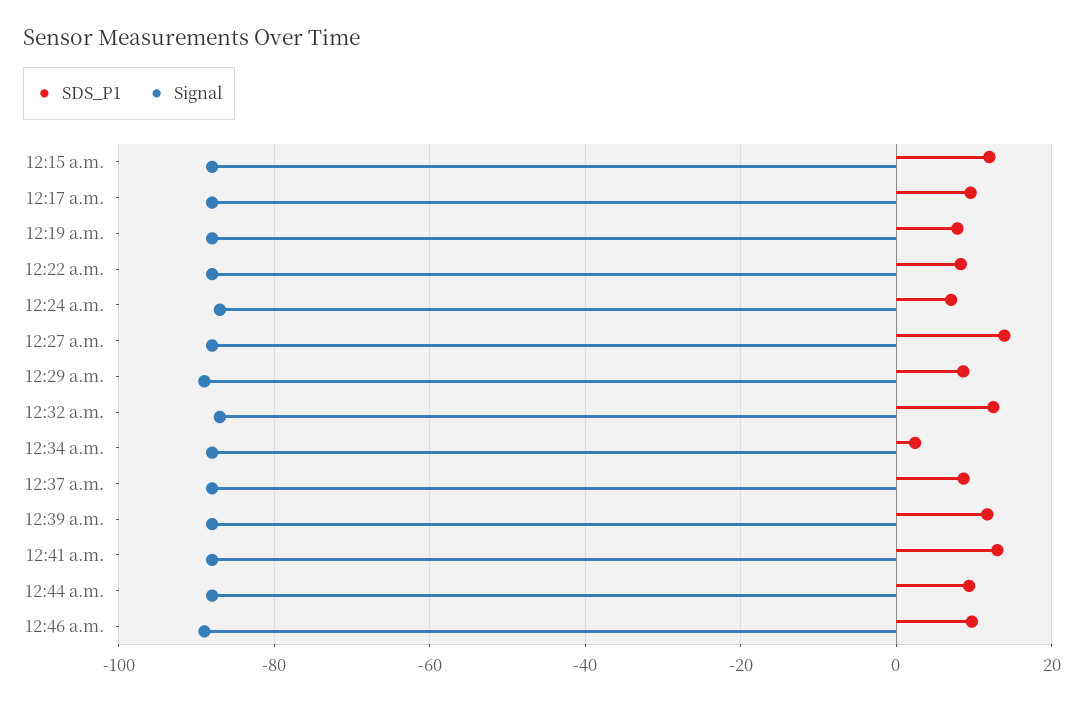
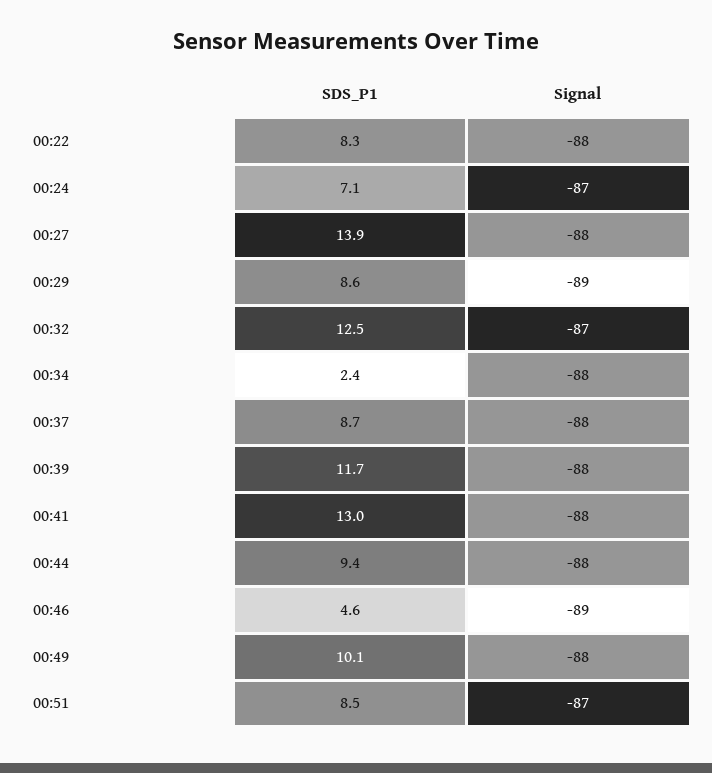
SDS_P1, 12:15 a.m.: 12 -> none
Signal, 12:15 a.m.: -88 -> none
SDS_P1, 12:17 a.m.: 10 -> none
Signal, 12:17 a.m.: -88 -> none
SDS_P1, 12:19 a.m.: 8 -> none
Signal, 12:19 a.m.: -88 -> none
SDS_P1, 12:46 a.m.: 10 -> 4.6
SDS_P1, 00:49: none -> 10.1
Signal, 00:49: none -> -88
SDS_P1, 00:51: none -> 8.5
Signal, 00:51: none -> -87

